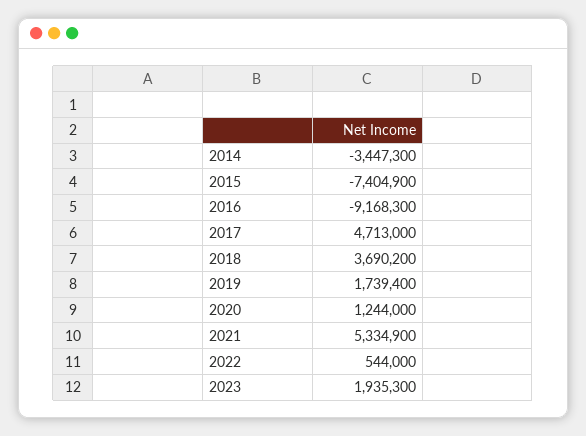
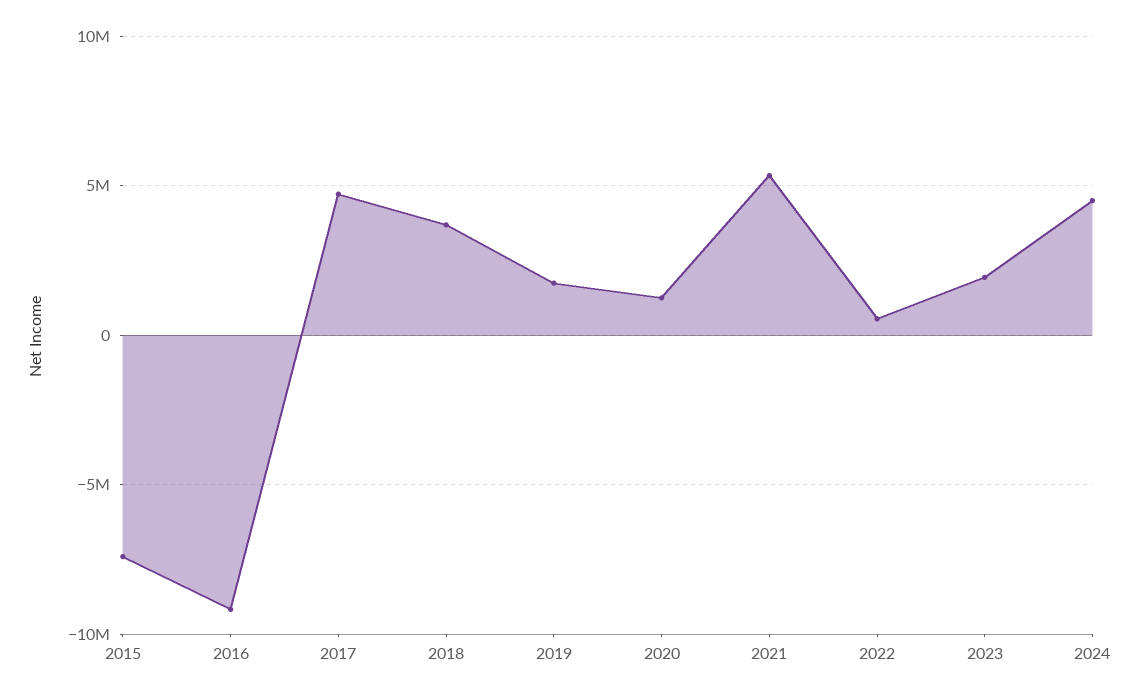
2014: -3447300 -> none
2024: none -> 4500000

